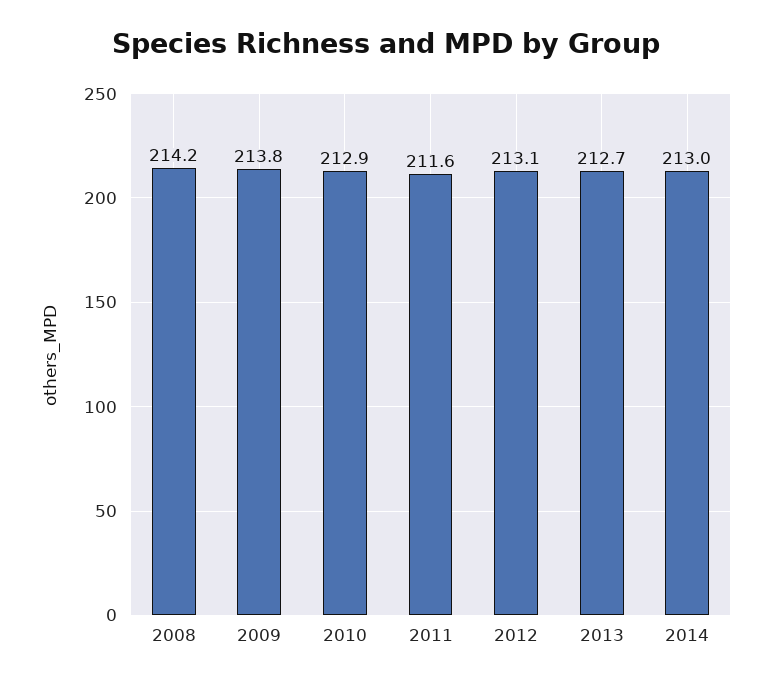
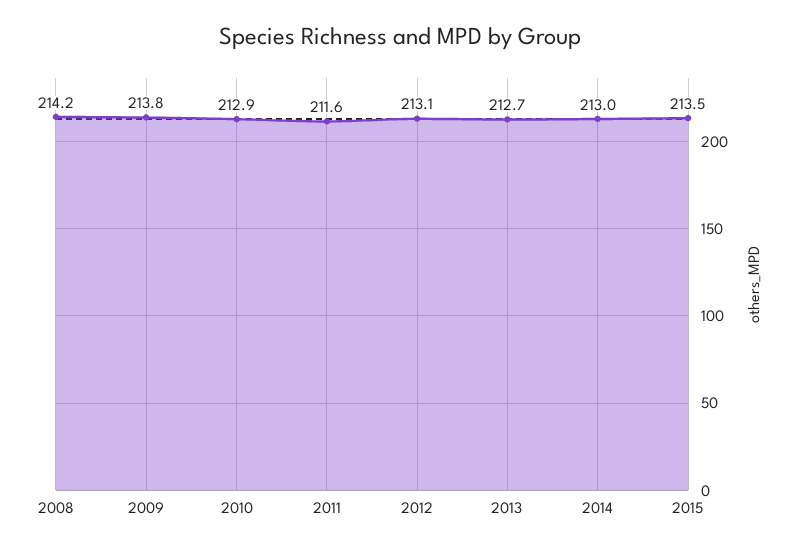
2015: none -> 213.5

